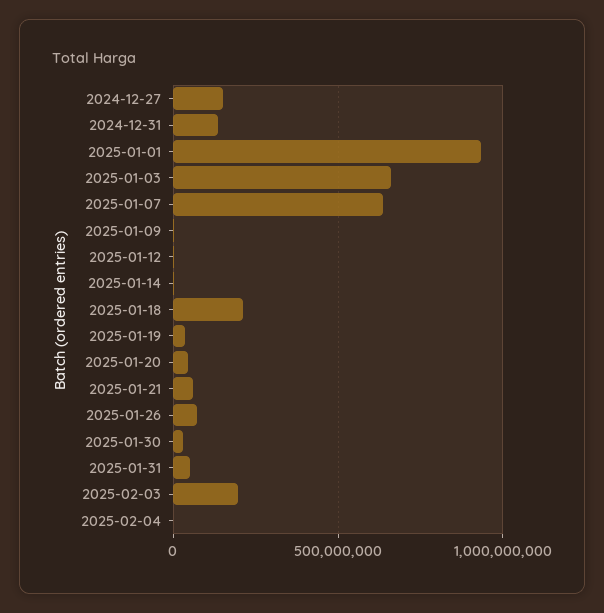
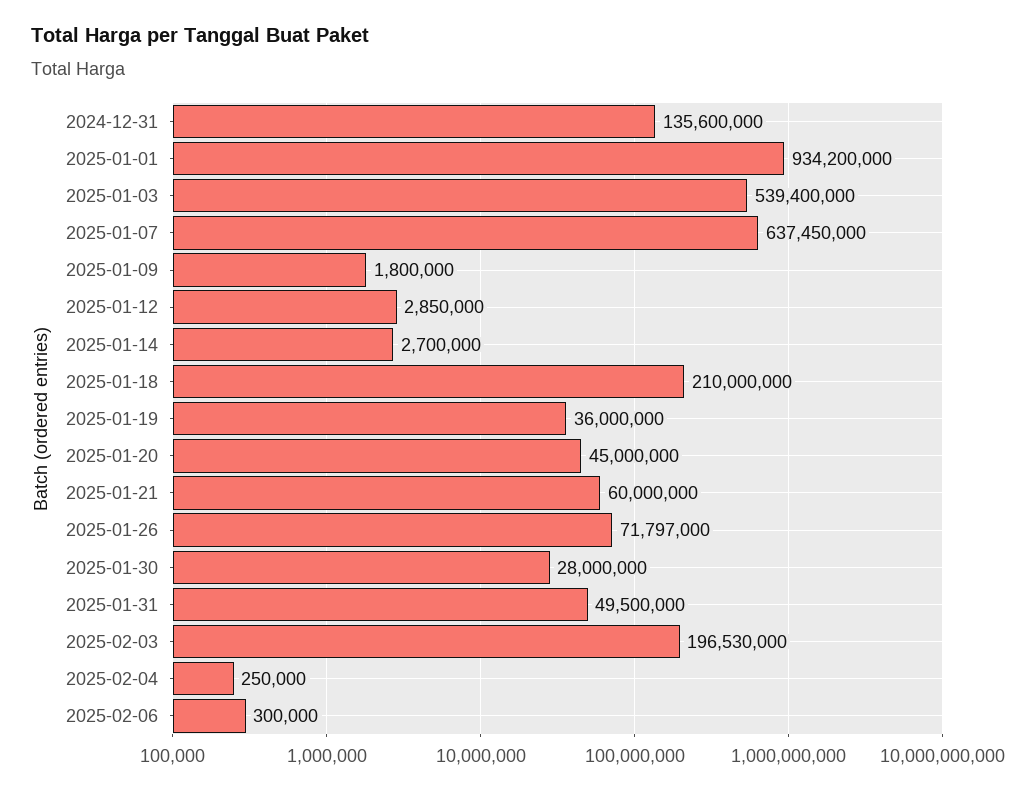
2024-12-27: 150000000 -> none
2025-01-03: 650000000 -> 539400000
2025-02-06: none -> 300000

